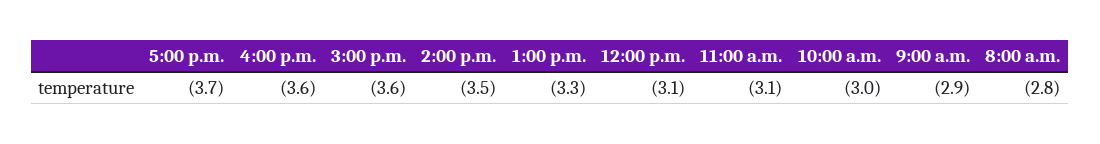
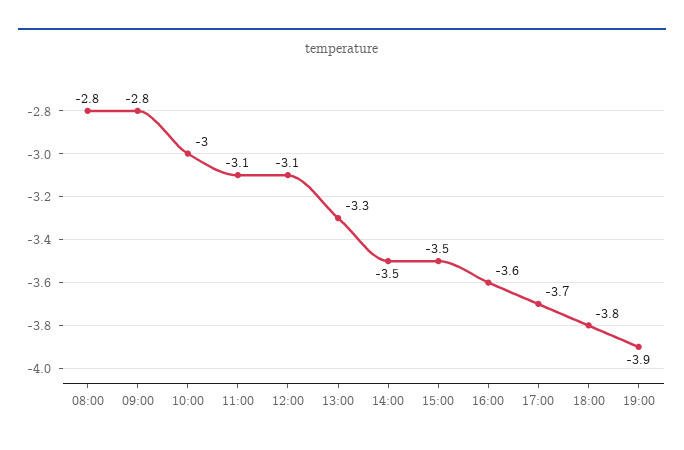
3:00 p.m.: -3.6 -> -3.5
9:00 a.m.: -2.9 -> -2.8
18:00: none -> -3.8
19:00: none -> -3.9

